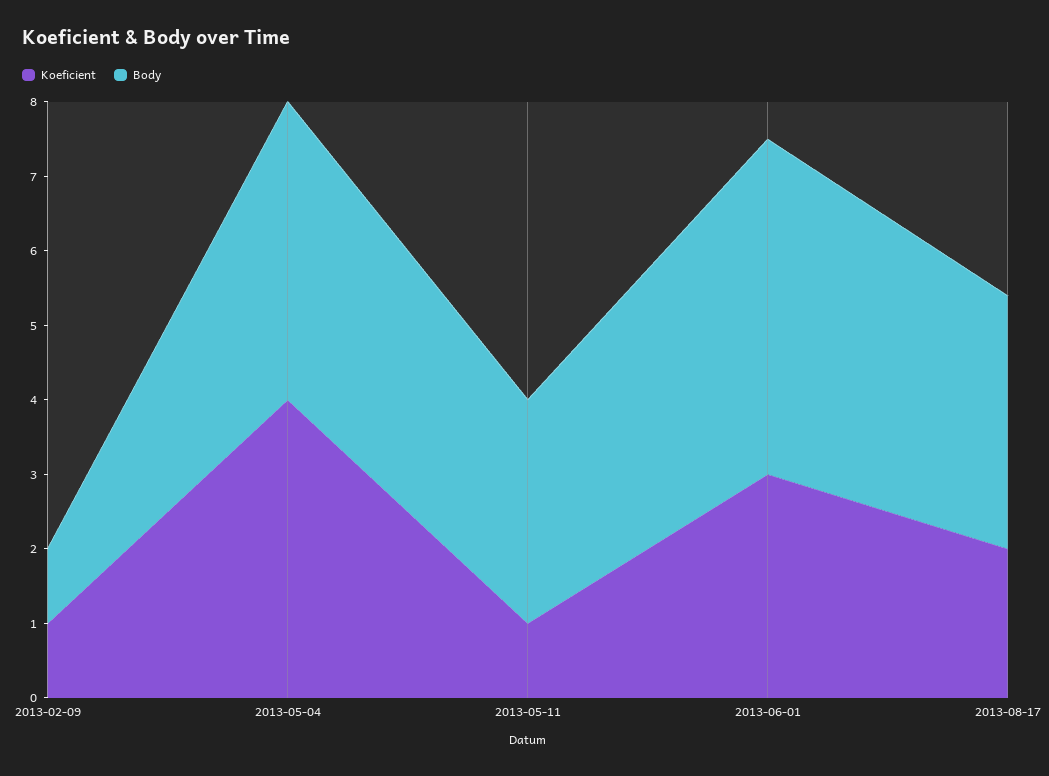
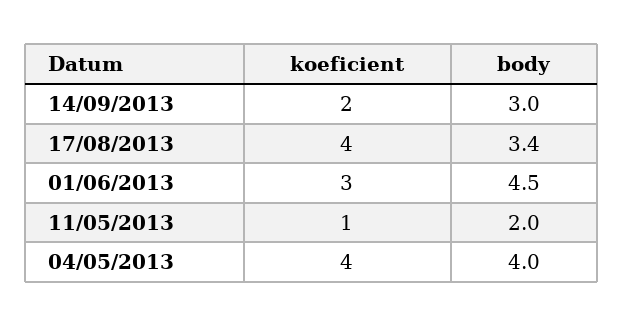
Koeficient, 2013-02-09: 1 -> none
Body, 2013-02-09: 1 -> none
Body, 2013-05-11: 3 -> 2
Koeficient, 2013-08-17: 2 -> 4
Koeficient, 14/09/2013: none -> 2
Body, 14/09/2013: none -> 3

